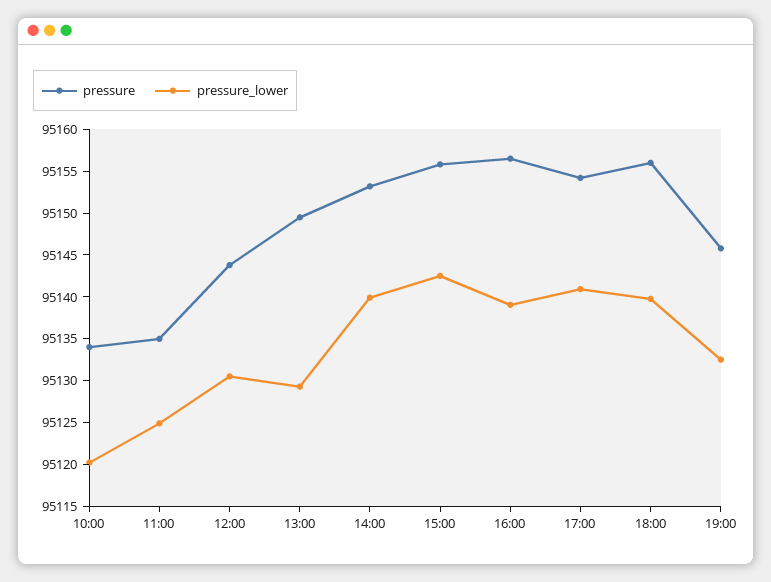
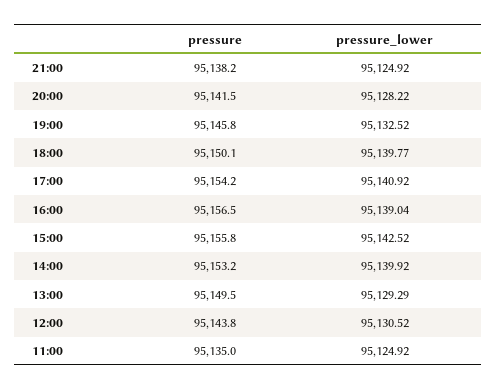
pressure, 10:00: 95134 -> none
pressure_lower, 10:00: 95120 -> none
pressure, 18:00: 95156 -> 95150.1
pressure, 21:00: none -> 95138.2
pressure_lower, 21:00: none -> 95124.92
pressure, 20:00: none -> 95141.5
pressure_lower, 20:00: none -> 95128.22

